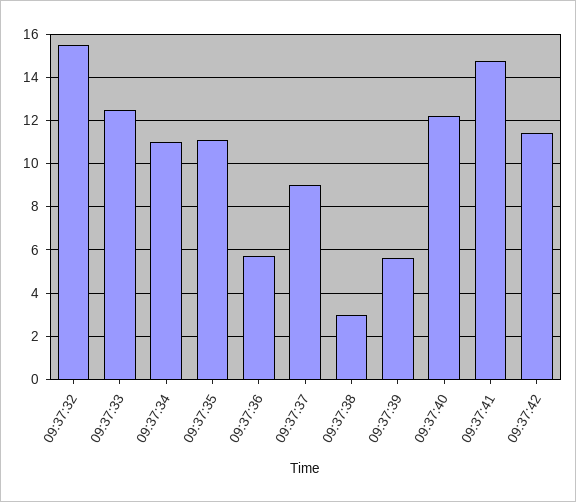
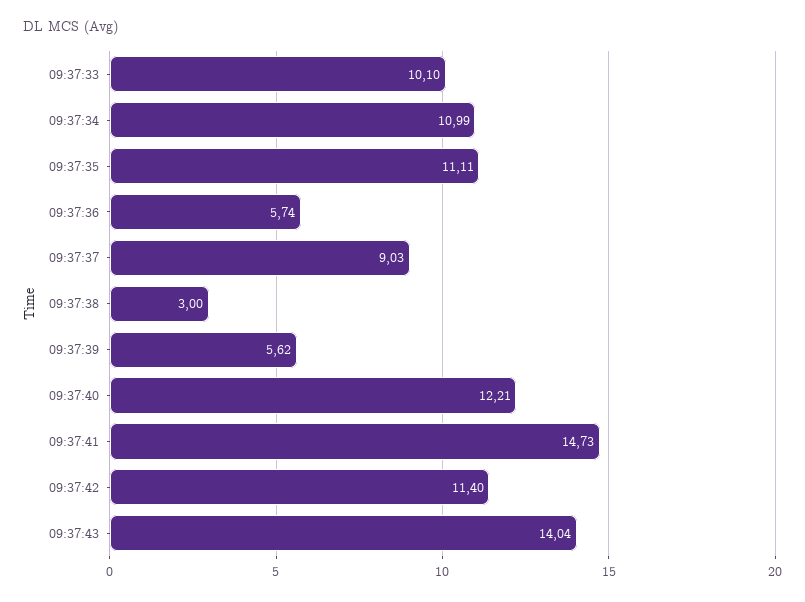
09:37:32: 15.5 -> none
09:37:33: 12.5 -> 10.1
09:37:43: none -> 14.04

